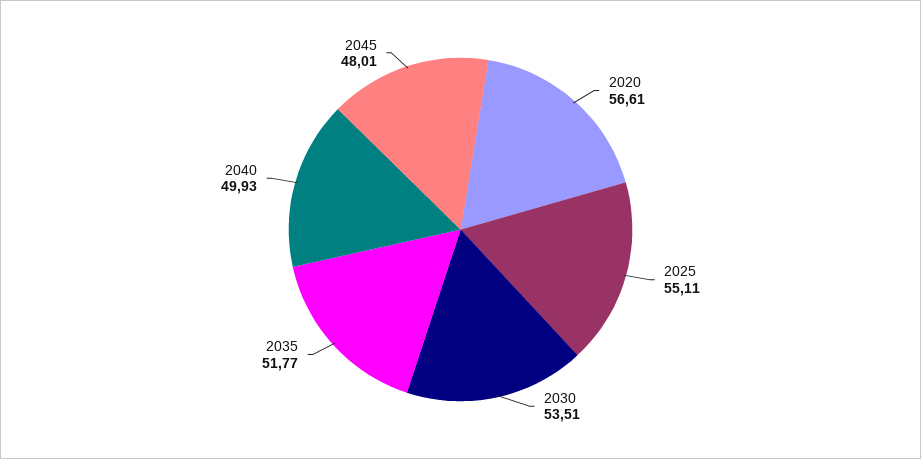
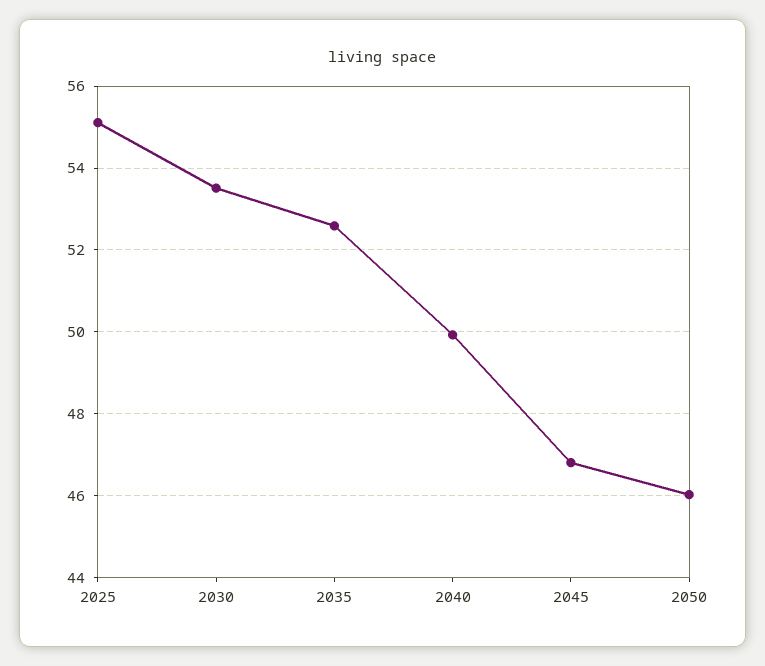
2020: 56.61 -> none
2035: 51.77 -> 52.6
2045: 48.01 -> 46.8
2050: none -> 46

